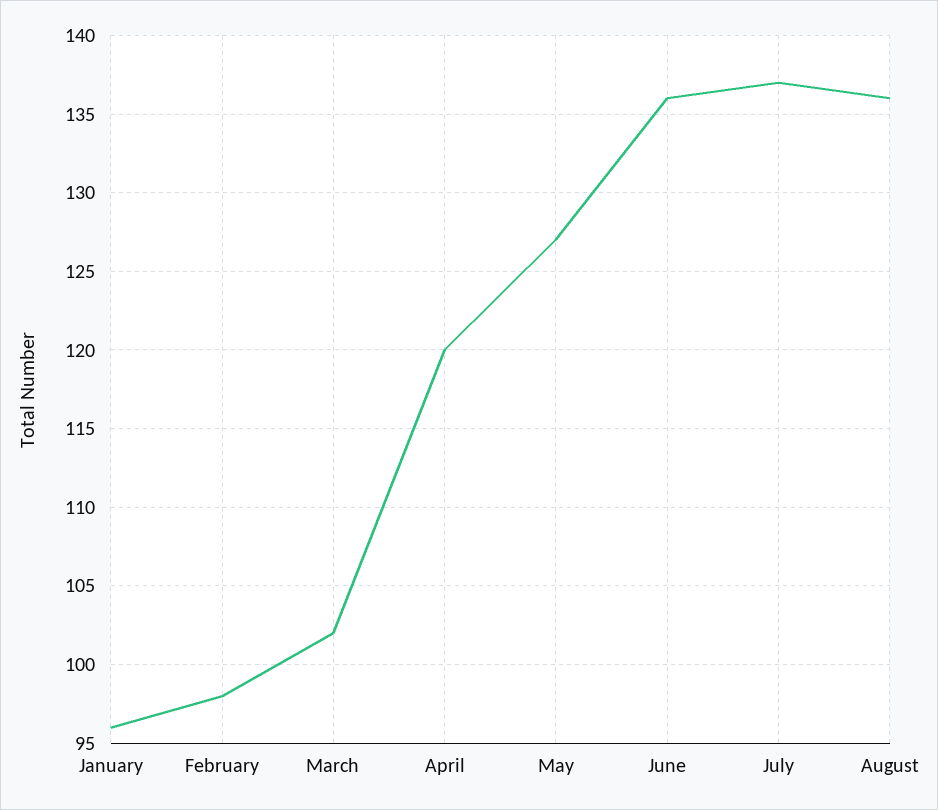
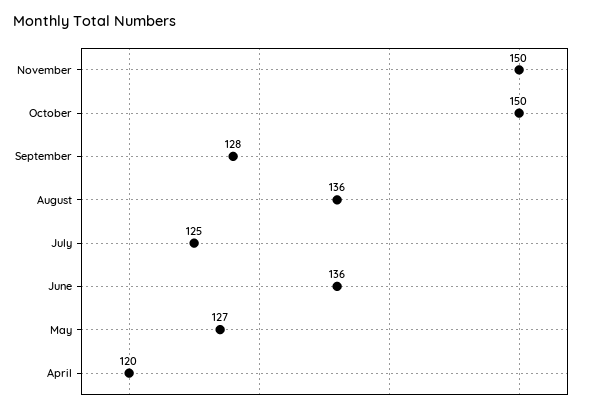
January: 96 -> none
February: 98 -> none
March: 102 -> none
July: 137 -> 125
November: none -> 150
October: none -> 150
September: none -> 128

